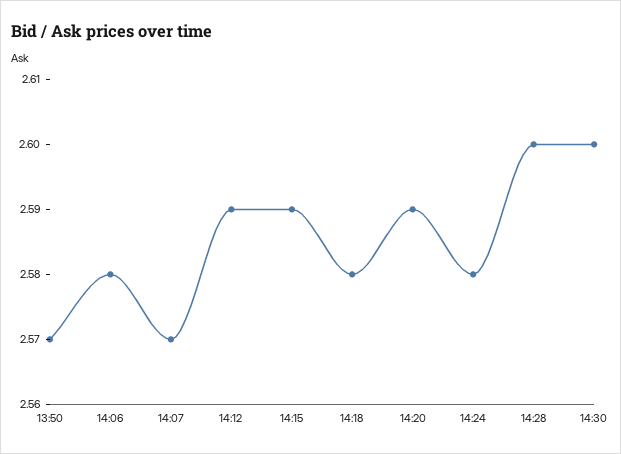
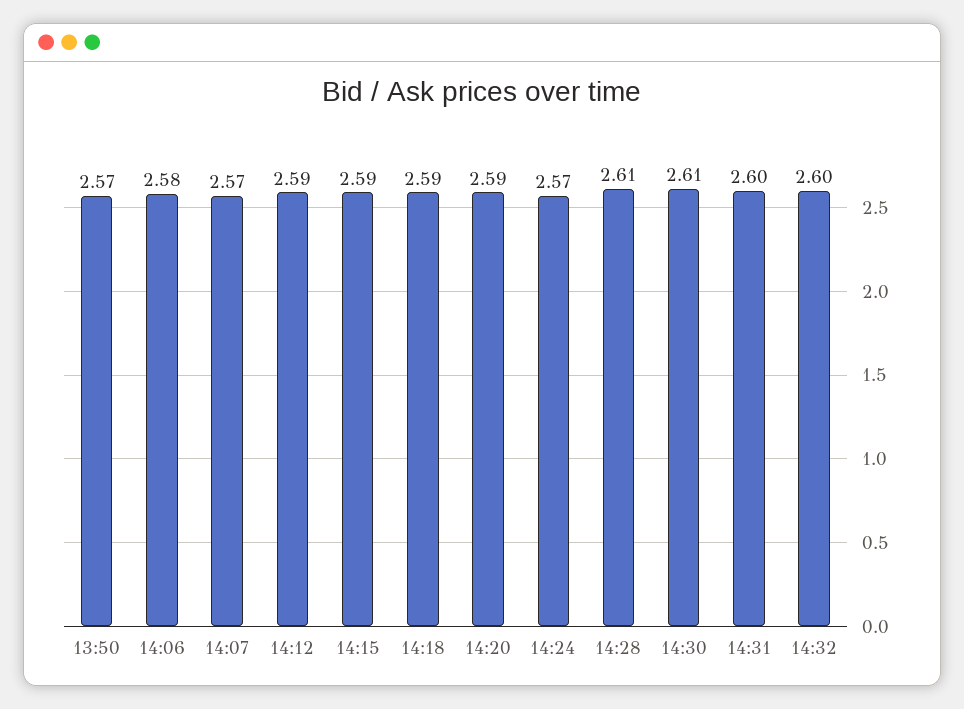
14:18: 2.58 -> 2.59
14:24: 2.58 -> 2.57
14:28: 2.6 -> 2.61
14:30: 2.6 -> 2.61
14:31: none -> 2.6
14:32: none -> 2.6

